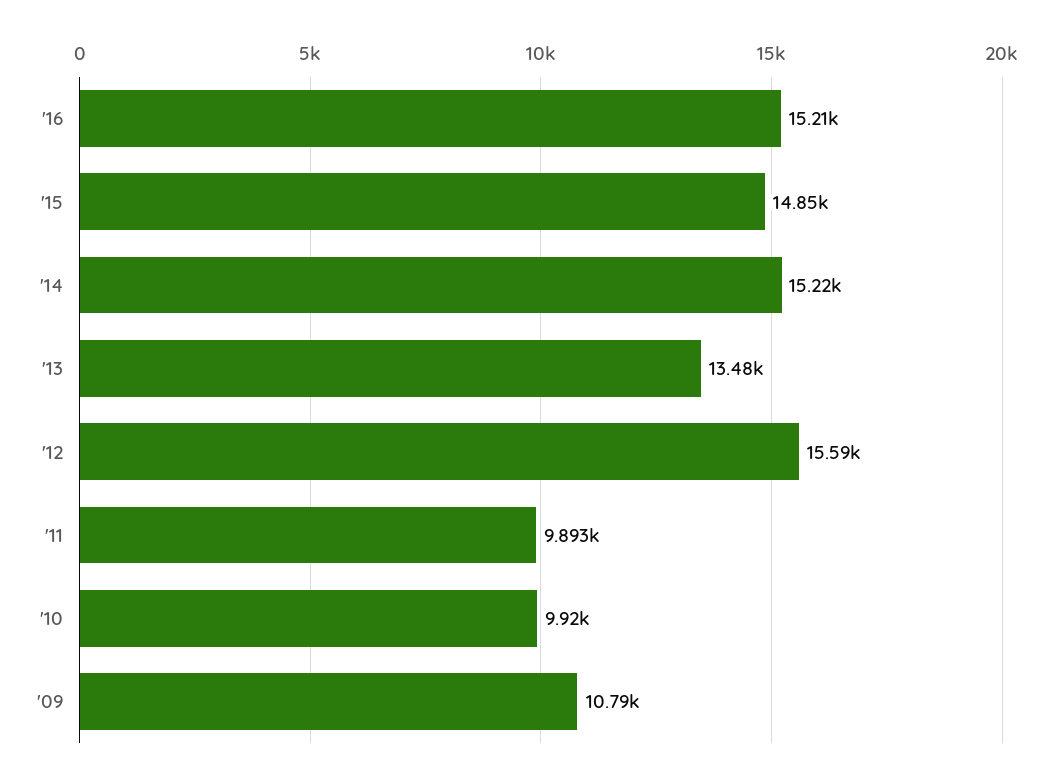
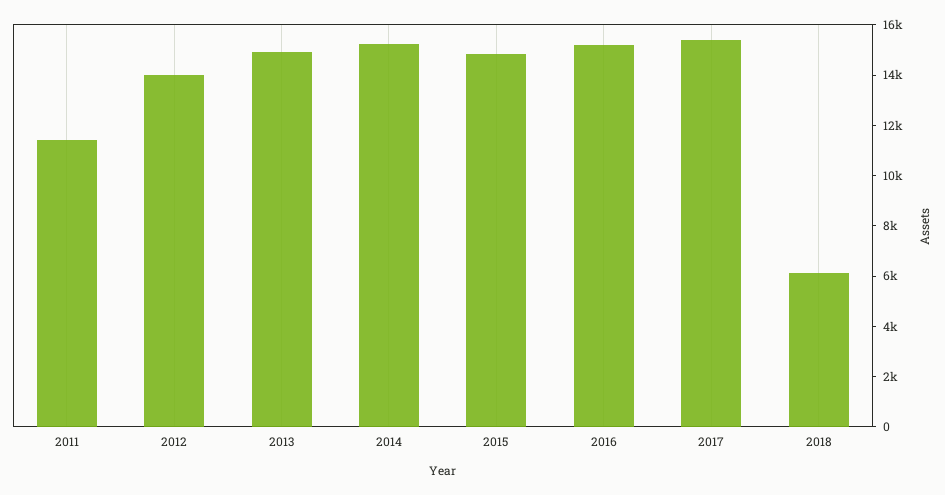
'13: 13480 -> 15000
'12: 15590 -> 14000
'11: 9893 -> 11500
'10: 9920 -> none
'09: 10790 -> none
2017: none -> 15500
2018: none -> 6000

